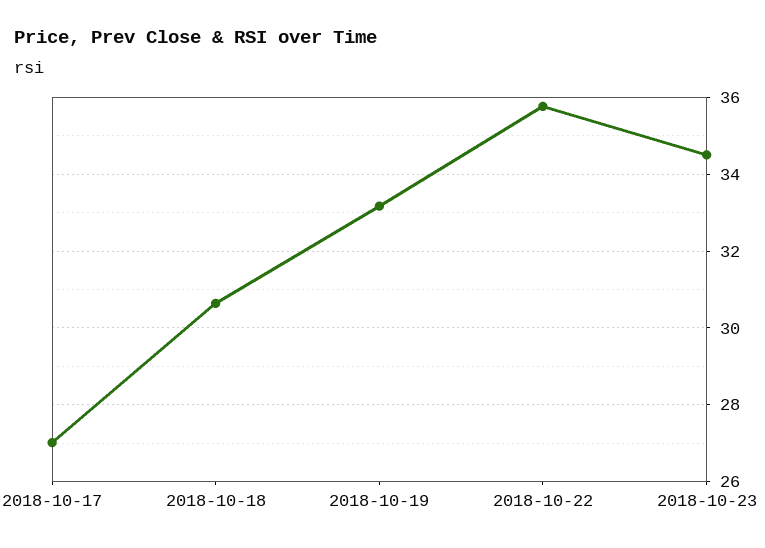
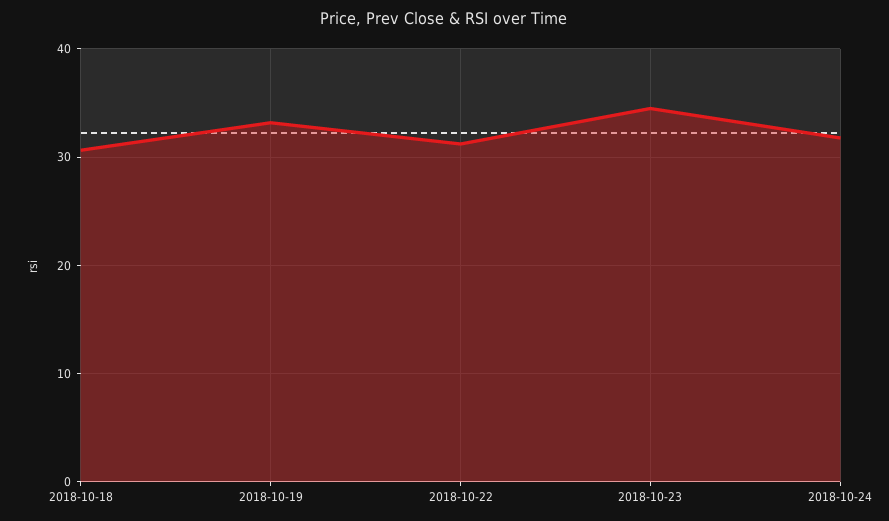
2018-10-17: 27 -> none
2018-10-22: 35.8 -> 31
2018-10-24: none -> 32

